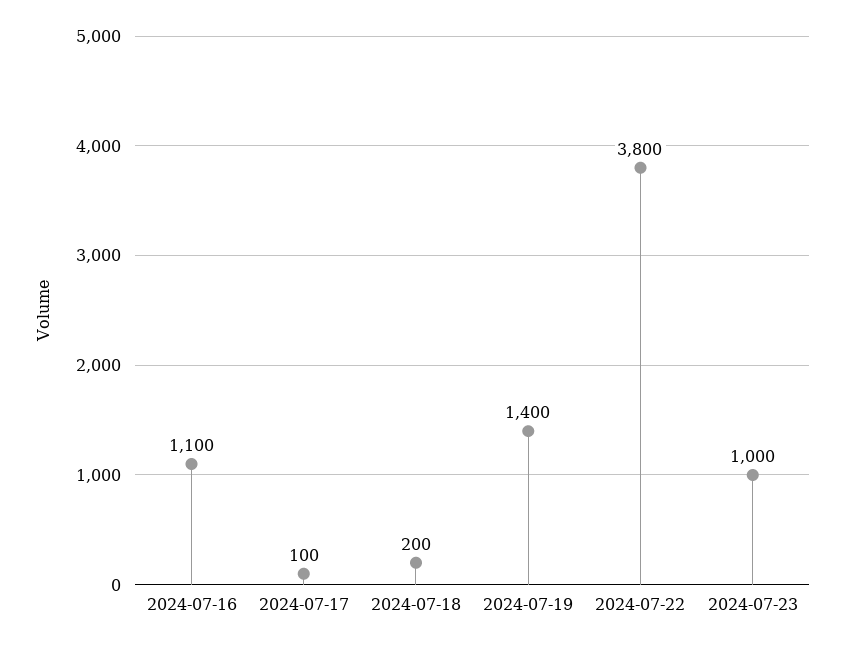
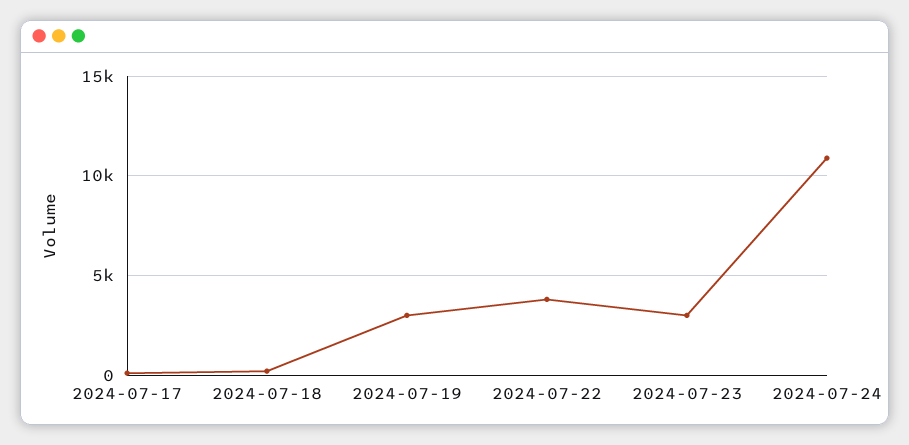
2024-07-16: 1100 -> none
2024-07-19: 1400 -> 3000
2024-07-23: 1000 -> 3000
2024-07-24: none -> 11000

